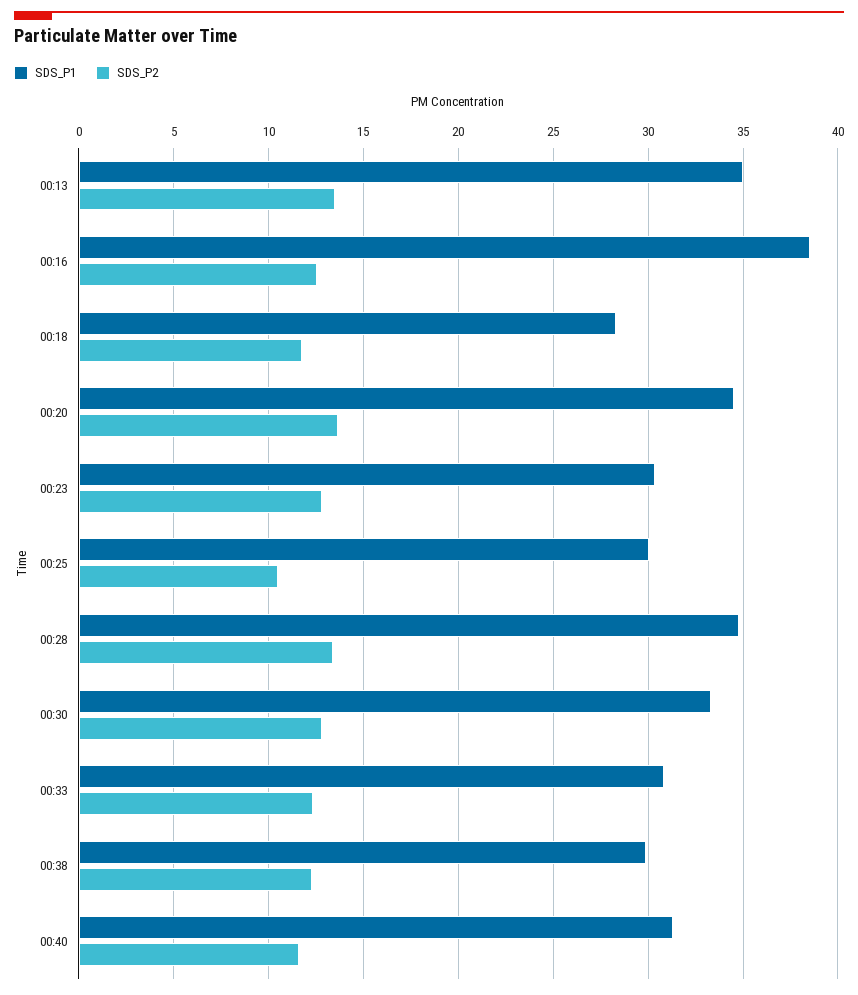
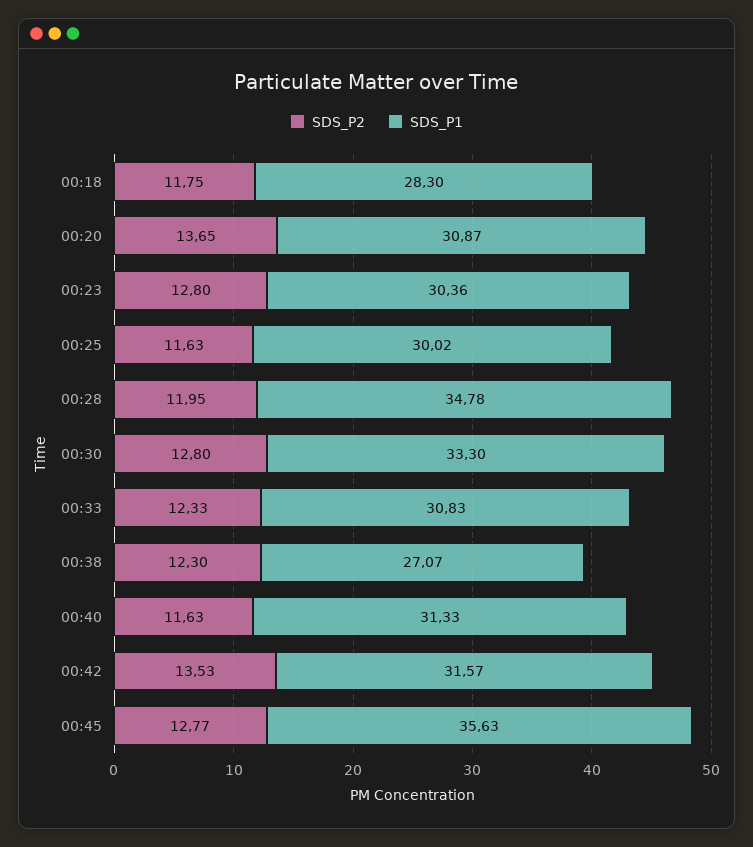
SDS_P1, 00:13: 35 -> none
SDS_P2, 00:13: 13.5 -> none
SDS_P1, 00:16: 38.5 -> none
SDS_P2, 00:16: 12.5 -> none
SDS_P1, 00:20: 34.5 -> 30.87
SDS_P2, 00:25: 10.5 -> 11.63
SDS_P2, 00:28: 13.5 -> 11.95
SDS_P1, 00:38: 30 -> 27.07
SDS_P2, 00:42: none -> 13.53
SDS_P1, 00:42: none -> 31.57
SDS_P2, 00:45: none -> 12.77
SDS_P1, 00:45: none -> 35.63

